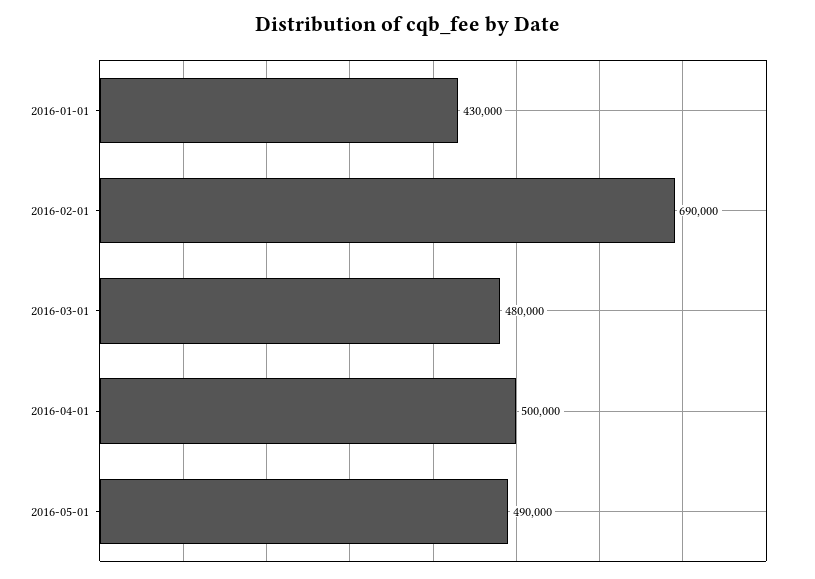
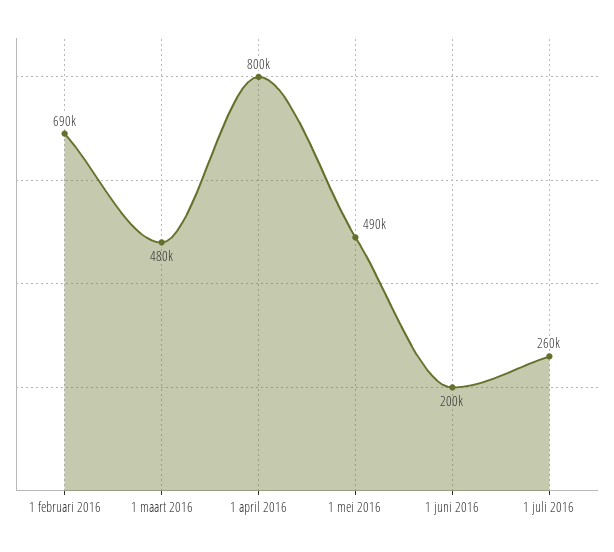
2016-01-01: 430000 -> none
2016-04-01: 500000 -> 800000
1 juni 2016: none -> 200000
1 juli 2016: none -> 260000

